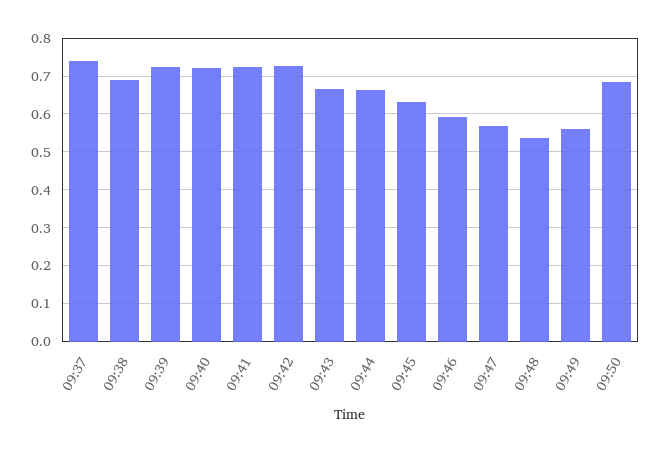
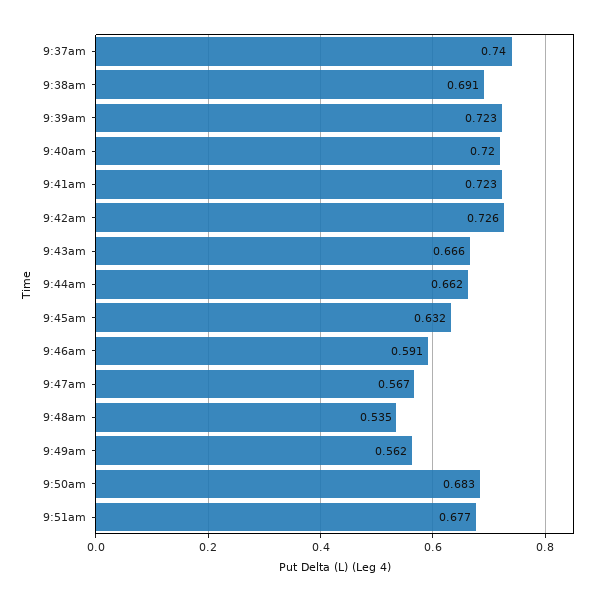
9:51am: none -> 0.677

